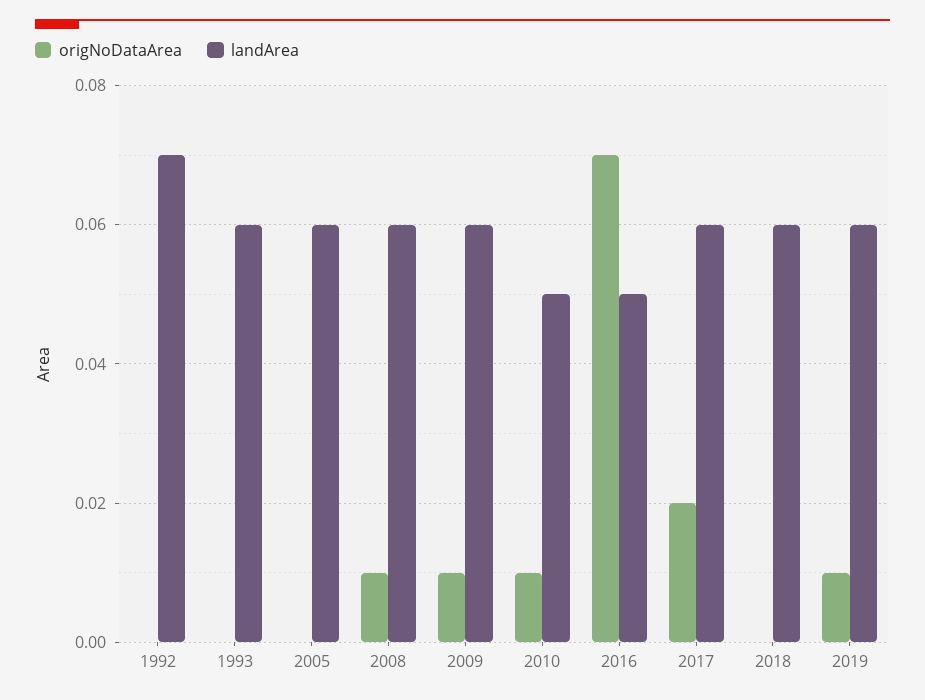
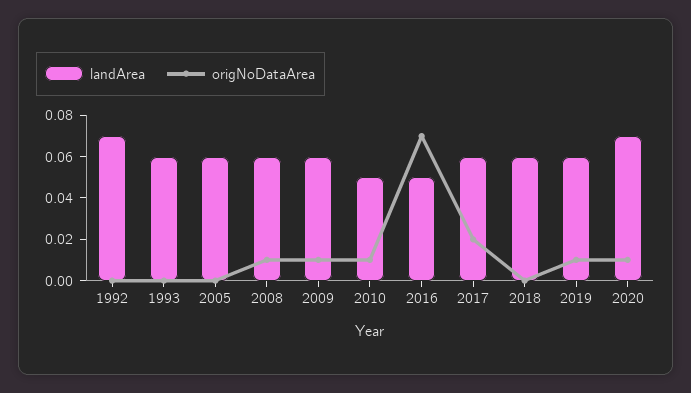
landArea, 2020: none -> 0.07
origNoDataArea, 2020: none -> 0.01

